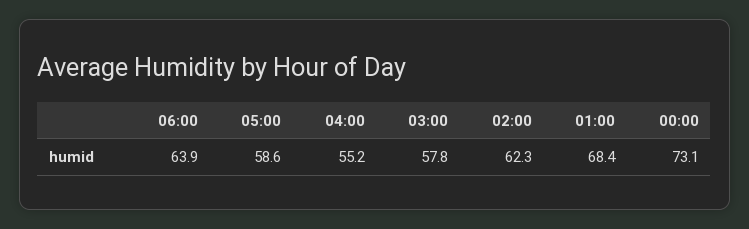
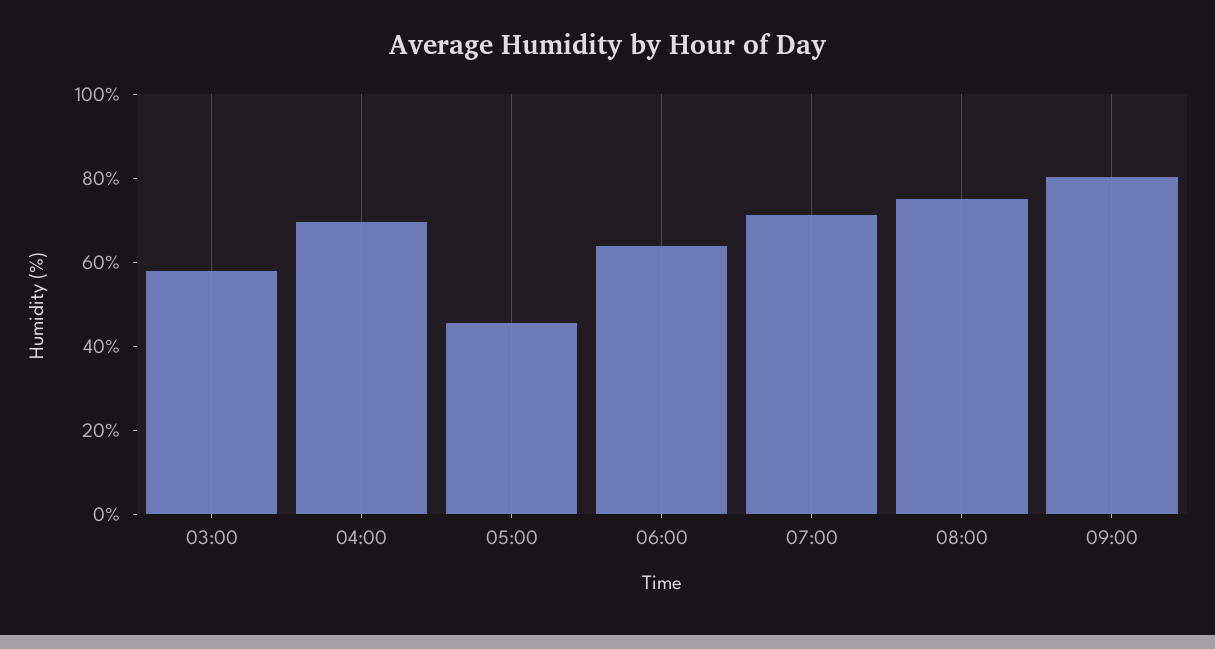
05:00: 58.6 -> 45
04:00: 55.2 -> 70
02:00: 62.3 -> none
01:00: 68.4 -> none
00:00: 73.1 -> none
07:00: none -> 70
08:00: none -> 75
09:00: none -> 80

